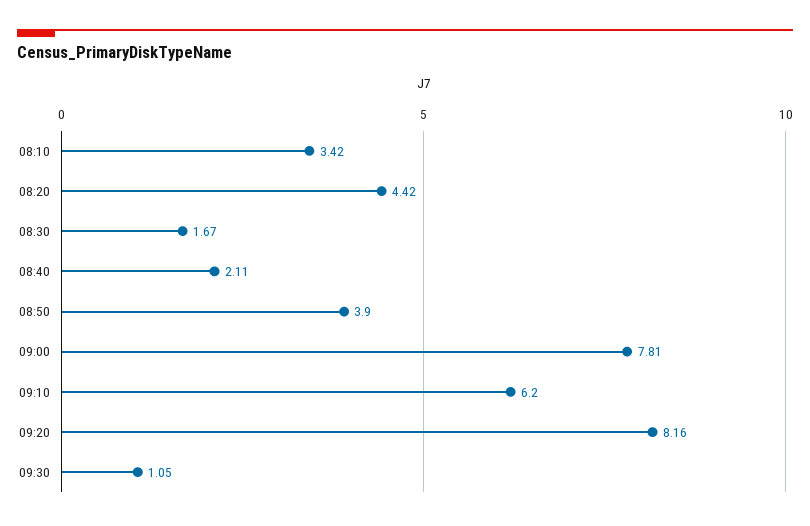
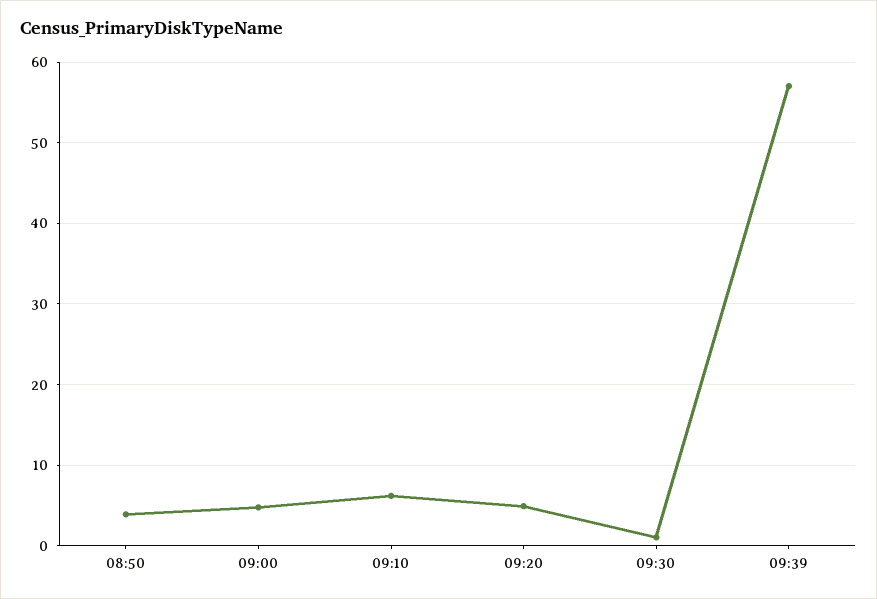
08:10: 3.42 -> none
08:20: 4.42 -> none
08:30: 1.67 -> none
08:40: 2.11 -> none
09:00: 7.81 -> 5
09:20: 8.16 -> 5
09:39: none -> 57

